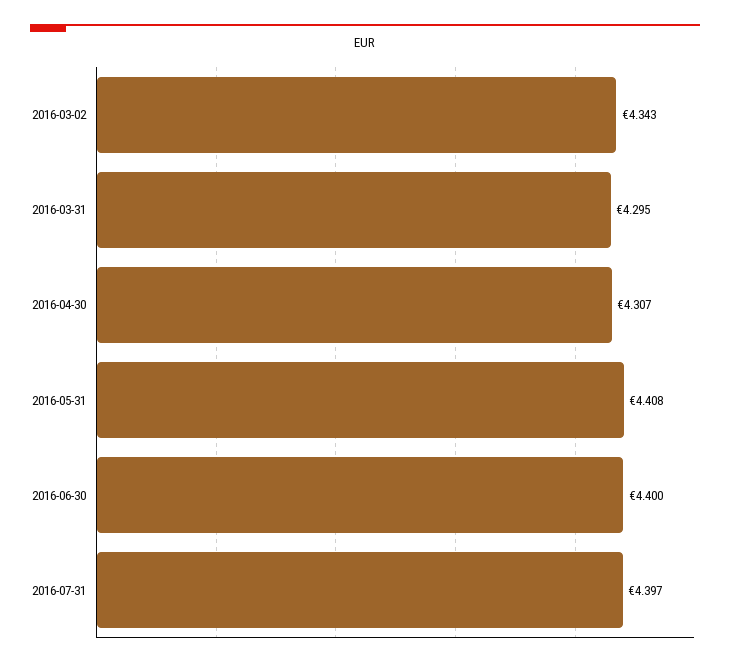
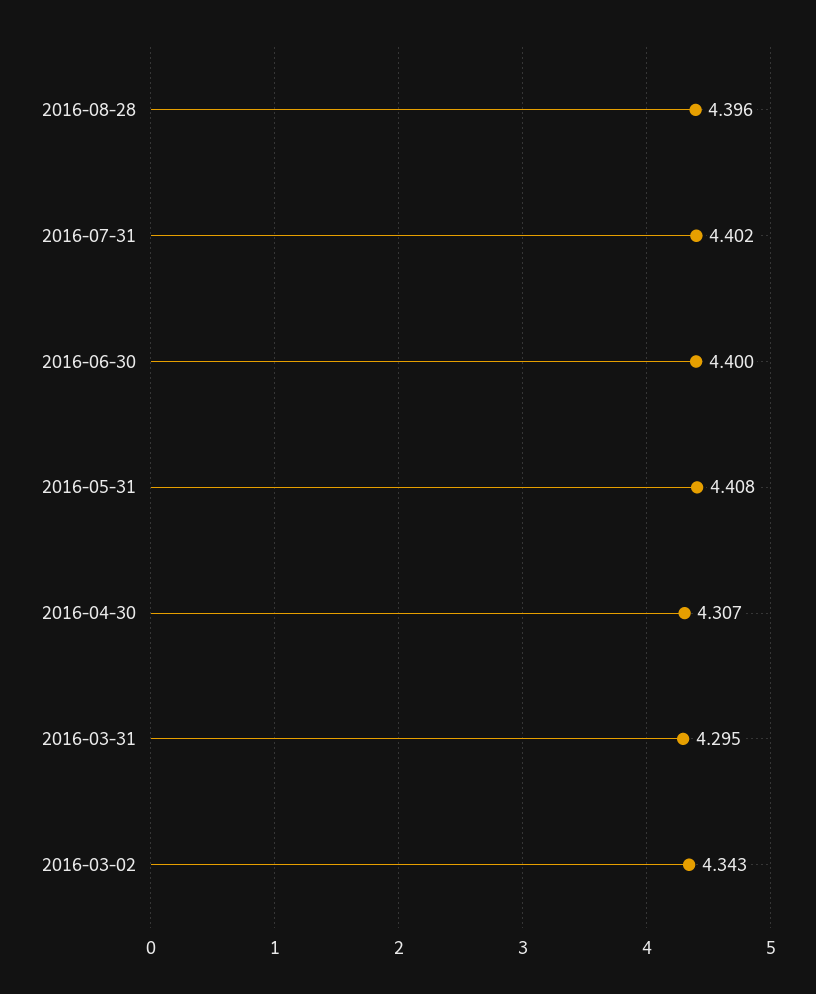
2016-07-31: 4.397 -> 4.402
2016-08-28: none -> 4.396

